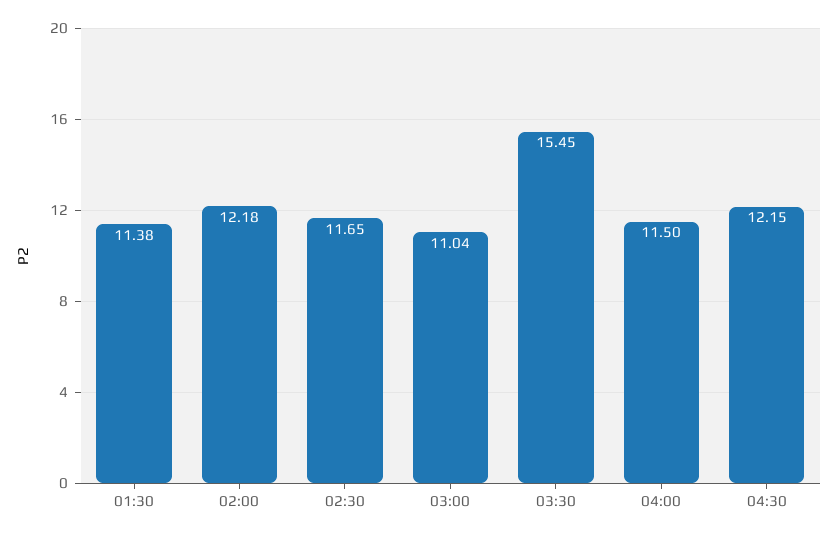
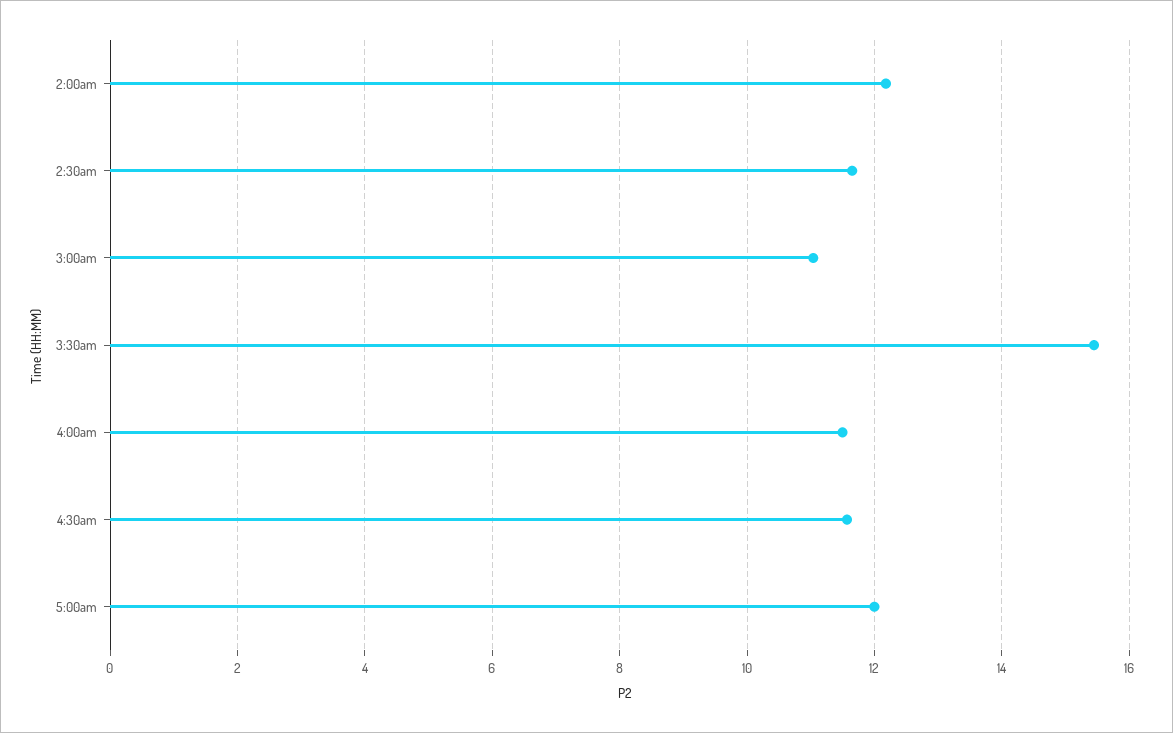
01:30: 11.38 -> none
04:30: 12.15 -> 11.6
5:00am: none -> 12

